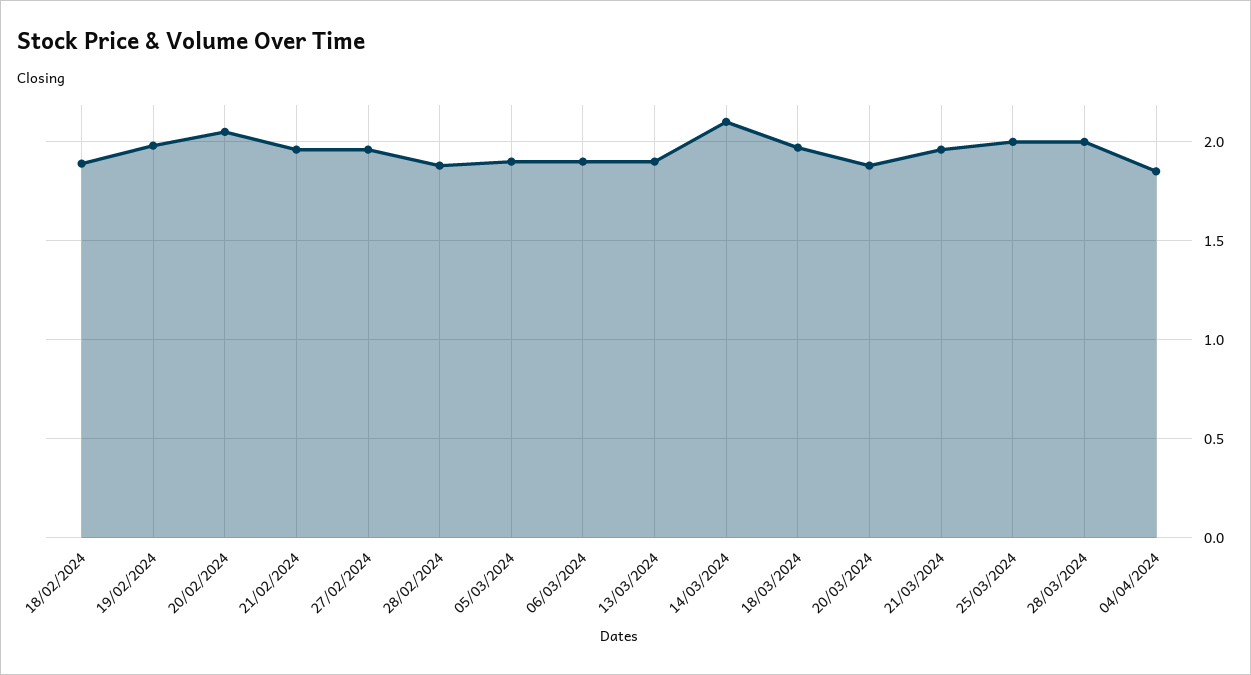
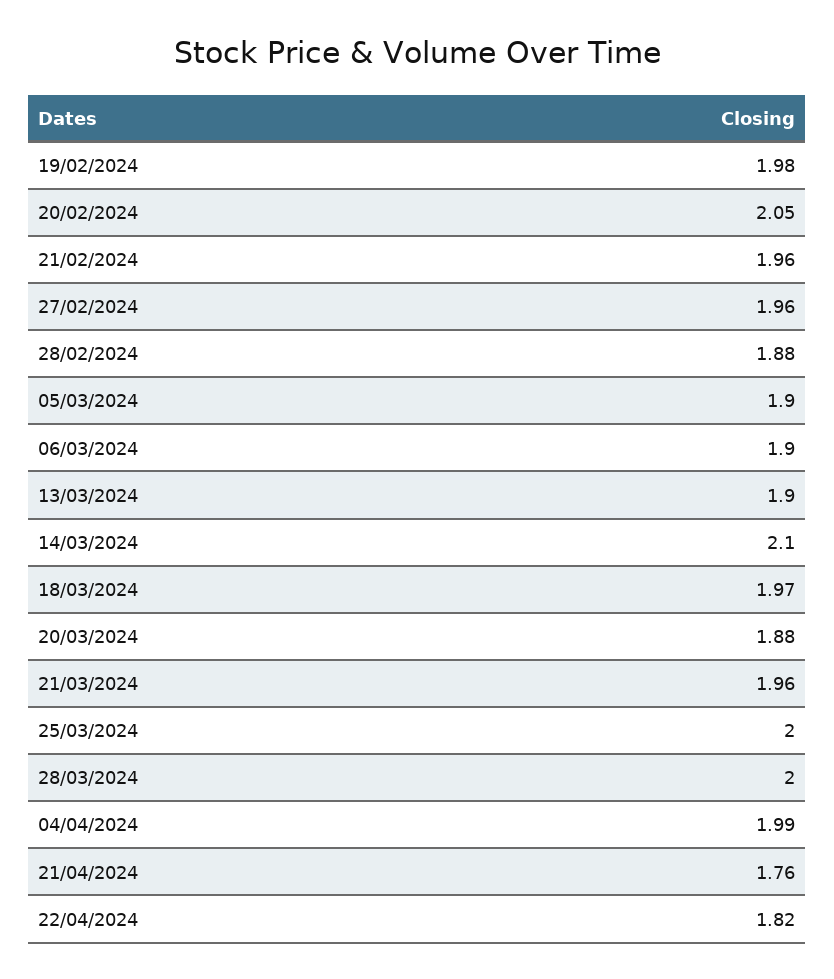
18/02/2024: 1.9 -> none
04/04/2024: 1.85 -> 1.99
21/04/2024: none -> 1.76
22/04/2024: none -> 1.82

